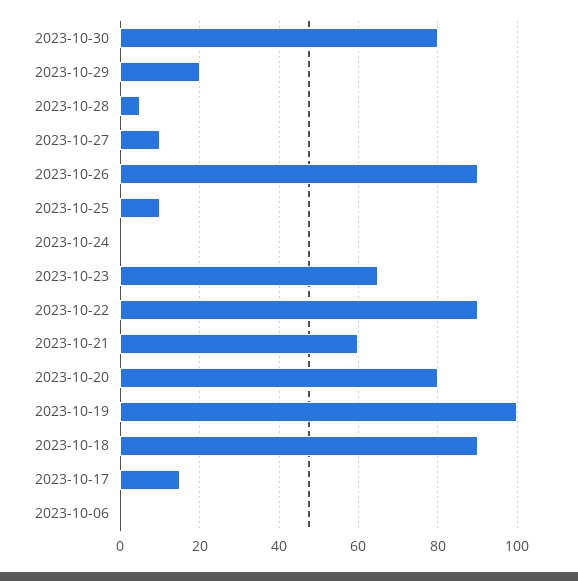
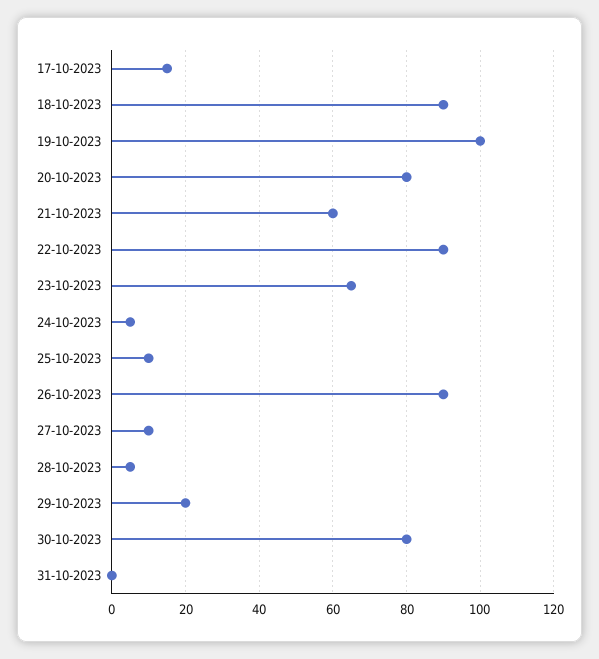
2023-10-24: 0 -> 5
2023-10-06: 0 -> none
31-10-2023: none -> 0

